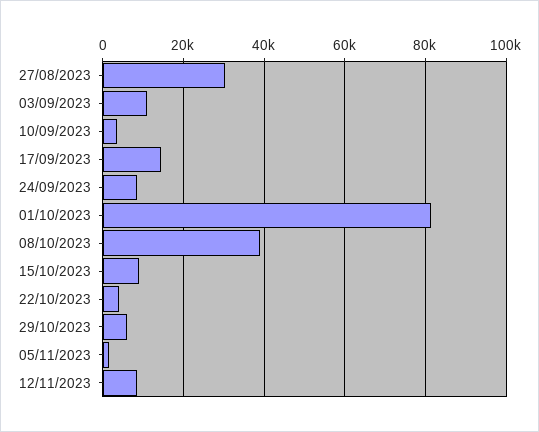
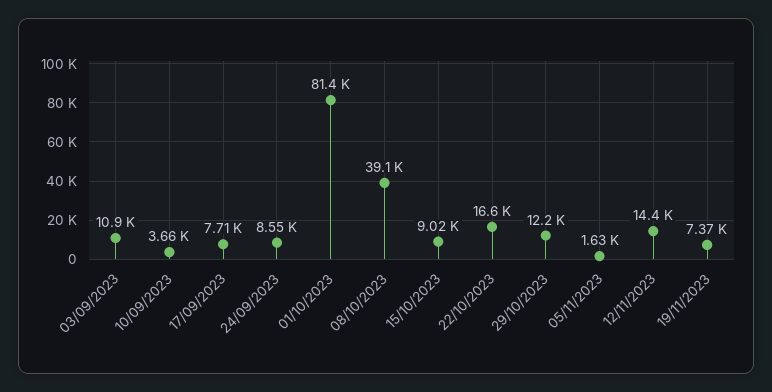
27/08/2023: 30000 -> none
17/09/2023: 14000 -> 7710
22/10/2023: 4000 -> 16600
29/10/2023: 6000 -> 12200
12/11/2023: 8000 -> 14400
19/11/2023: none -> 7370

